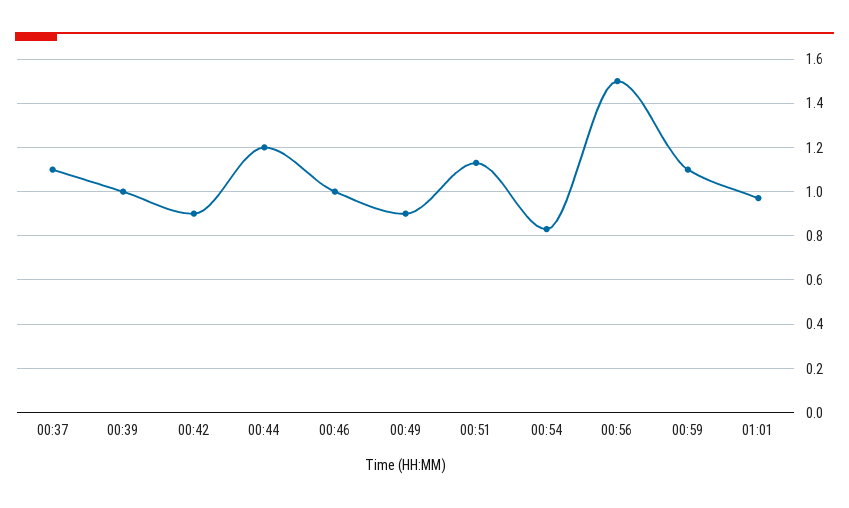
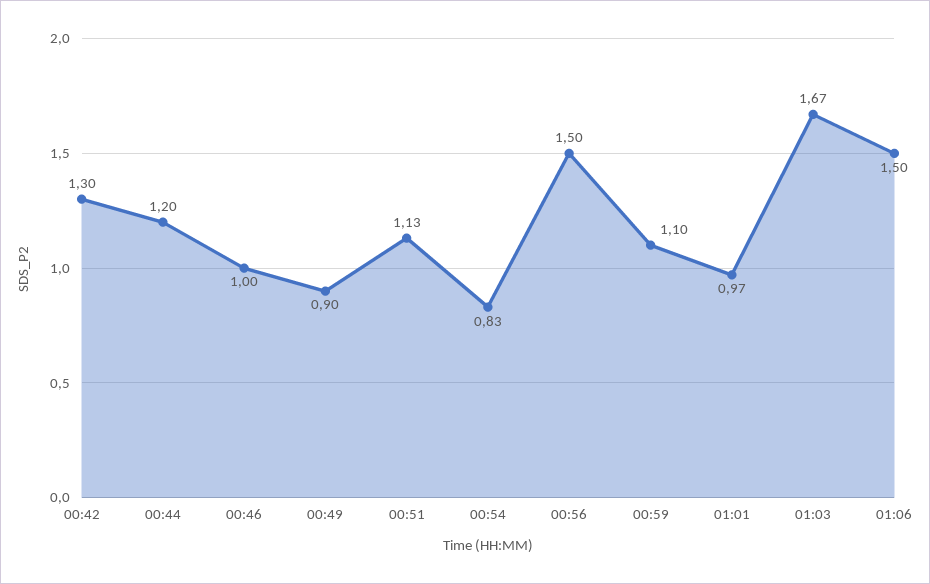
00:37: 1.1 -> none
00:39: 1 -> none
00:42: 0.9 -> 1.3
01:03: none -> 1.67
01:06: none -> 1.5

